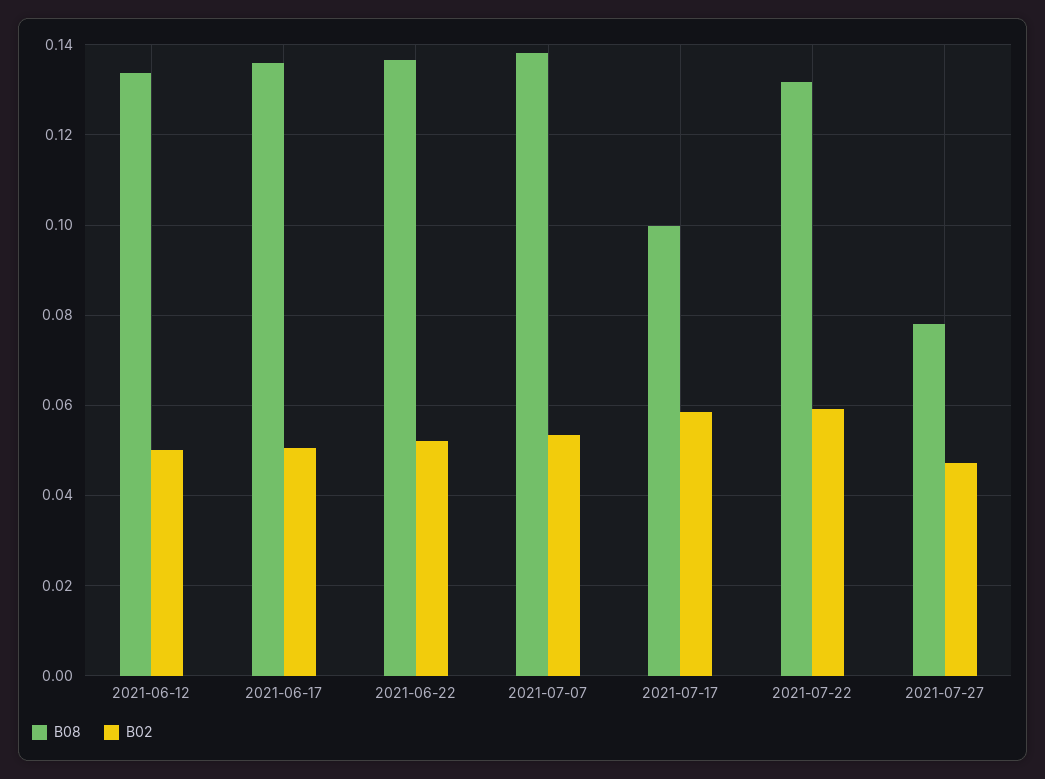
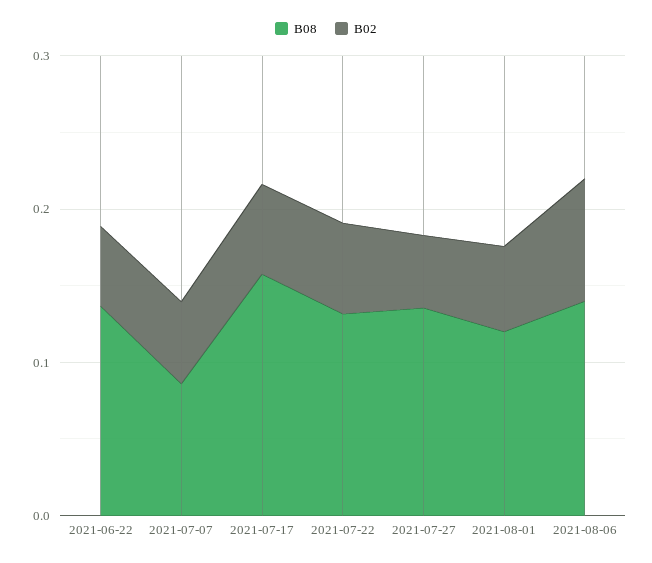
B08, 2021-06-12: 0.134 -> none
B02, 2021-06-12: 0.05 -> none
B08, 2021-06-17: 0.136 -> none
B02, 2021-06-17: 0.05 -> none
B08, 2021-07-07: 0.138 -> 0.08
B08, 2021-07-17: 0.1 -> 0.16
B08, 2021-07-27: 0.078 -> 0.14
B08, 2021-08-01: none -> 0.12
B02, 2021-08-01: none -> 0.06
B08, 2021-08-06: none -> 0.14
B02, 2021-08-06: none -> 0.08

